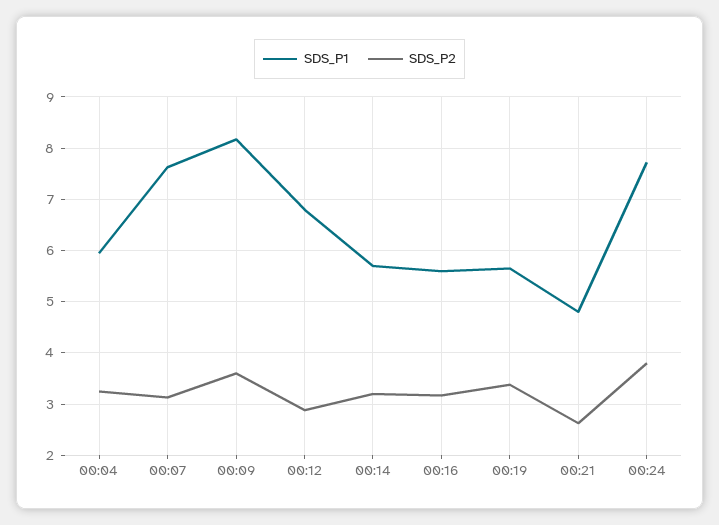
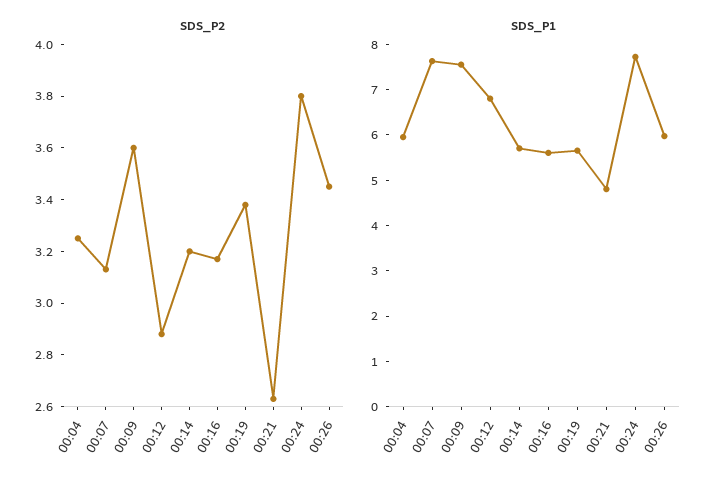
SDS_P1, 00:09: 8.2 -> 7.6
SDS_P2, 00:26: none -> 3.45
SDS_P1, 00:26: none -> 6

